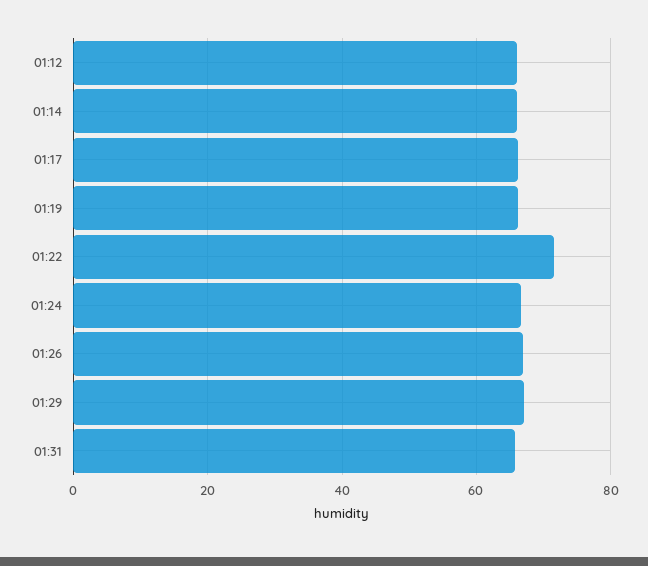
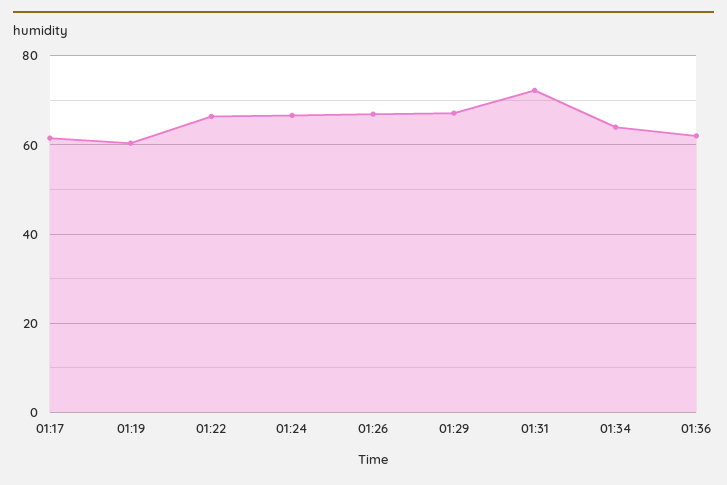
01:12: 66 -> none
01:14: 66 -> none
01:17: 66 -> 62
01:19: 66 -> 60
01:22: 72 -> 66
01:31: 66 -> 72
01:34: none -> 64
01:36: none -> 62

